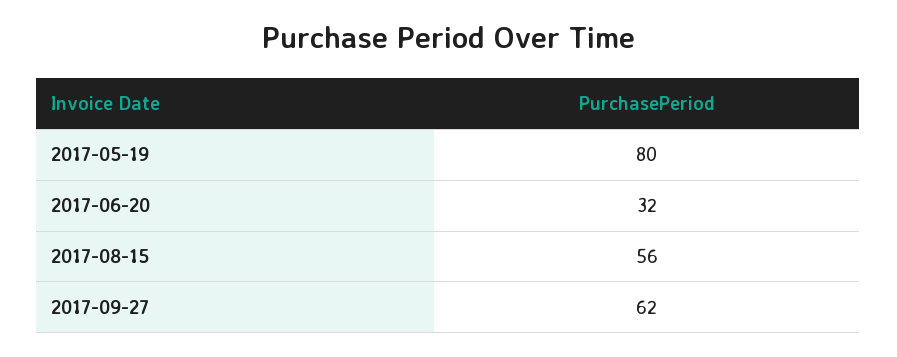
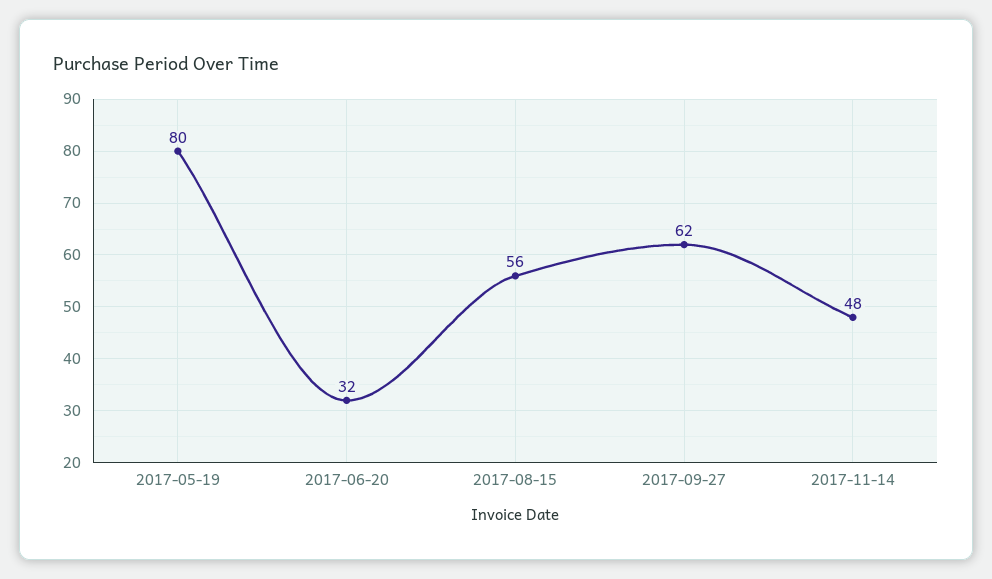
2017-11-14: none -> 48

